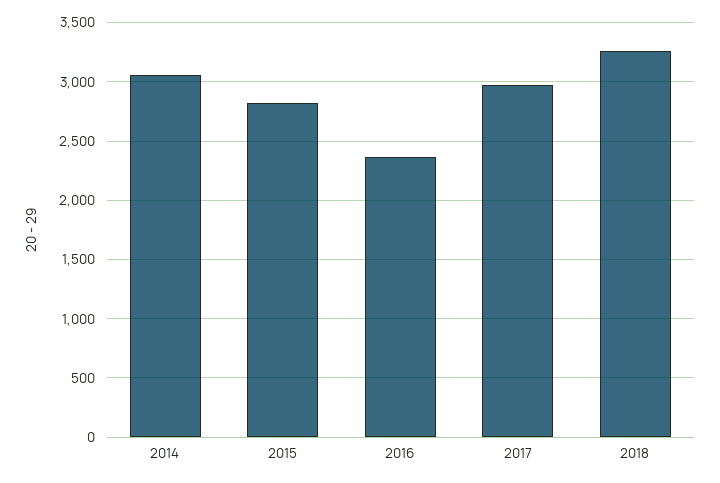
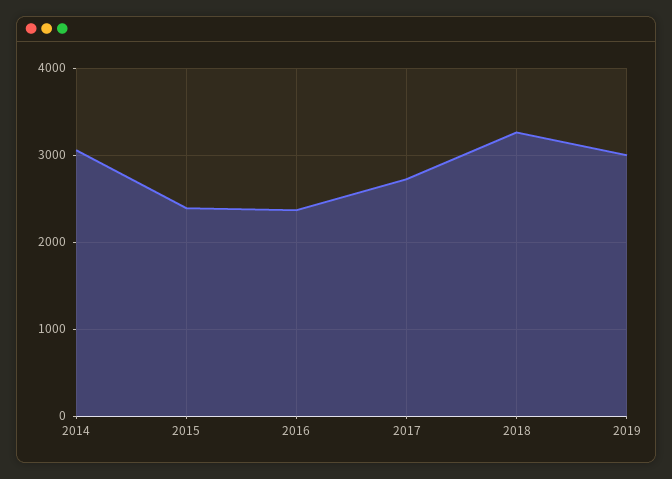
2015: 2800 -> 2400
2017: 3000 -> 2700
2019: none -> 3000

